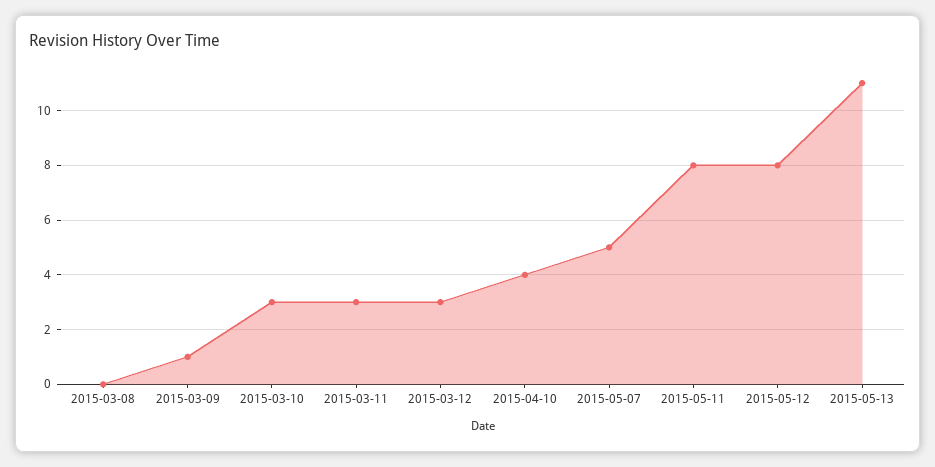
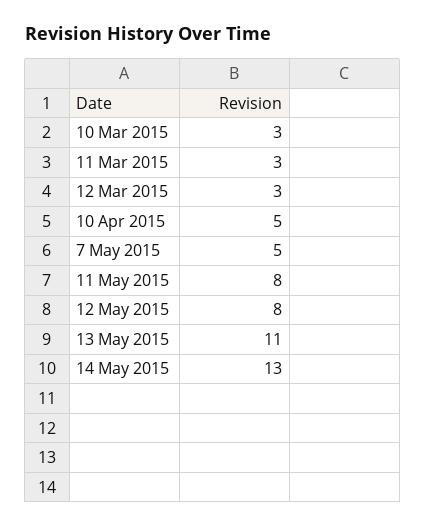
2015-03-08: 0 -> none
2015-03-09: 1 -> none
2015-04-10: 4 -> 5
14 May 2015: none -> 13

